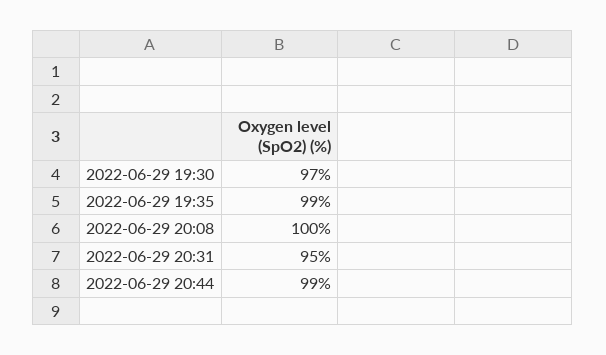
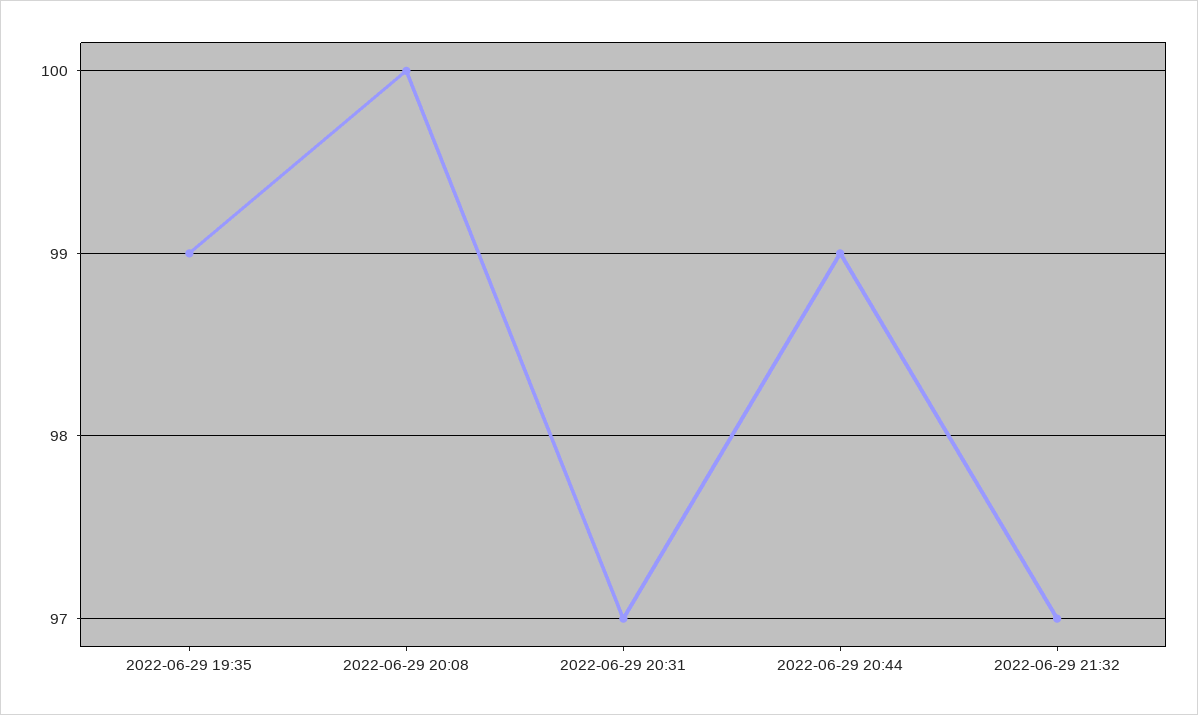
2022-06-29 19:30: 97 -> none
2022-06-29 20:31: 95 -> 97
2022-06-29 21:32: none -> 97

